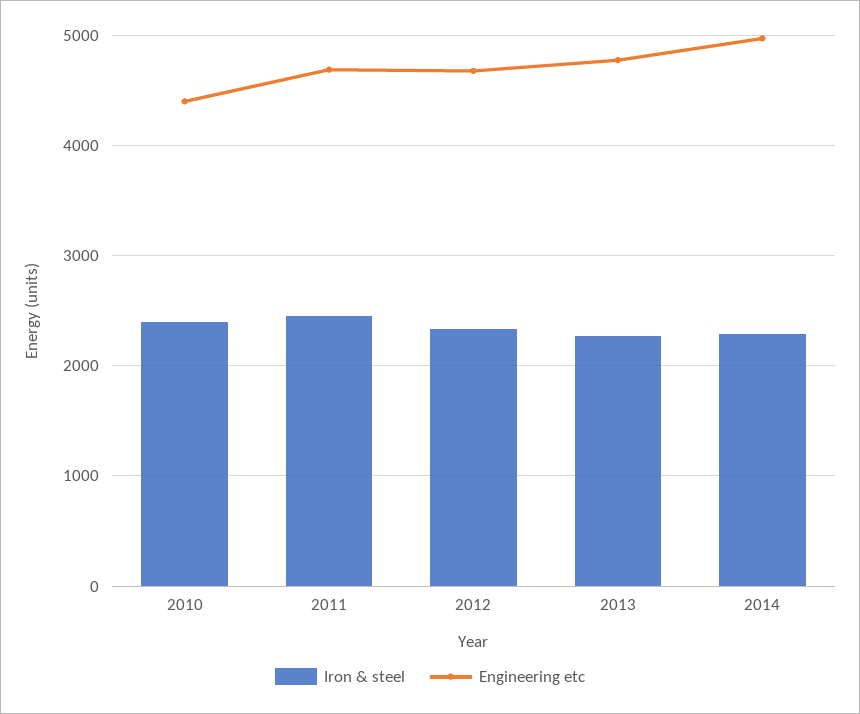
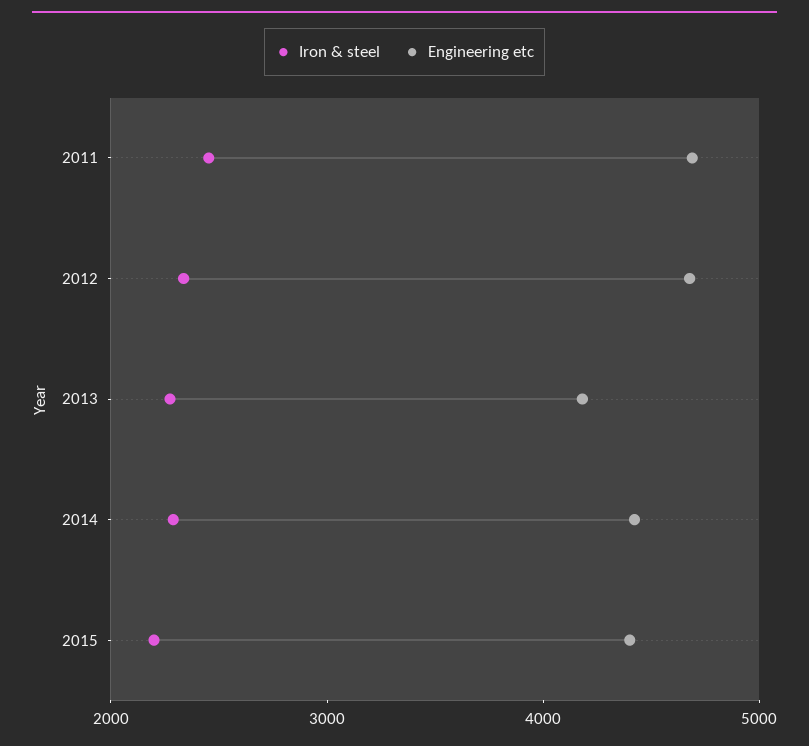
Iron & steel, 2010: 2400 -> none
Engineering etc, 2010: 4400 -> none
Engineering etc, 2013: 4800 -> 4200
Engineering etc, 2014: 5000 -> 4400
Iron & steel, 2015: none -> 2200
Engineering etc, 2015: none -> 4400

